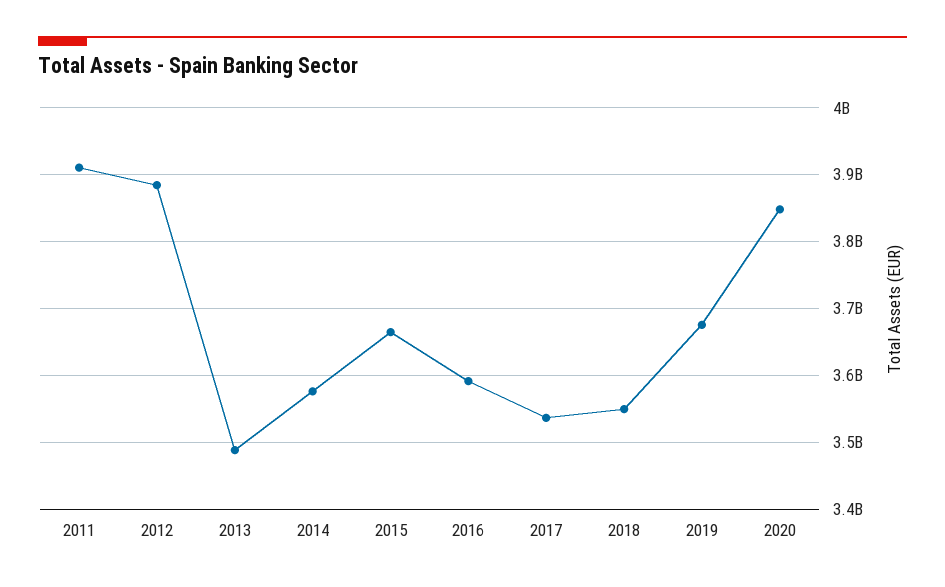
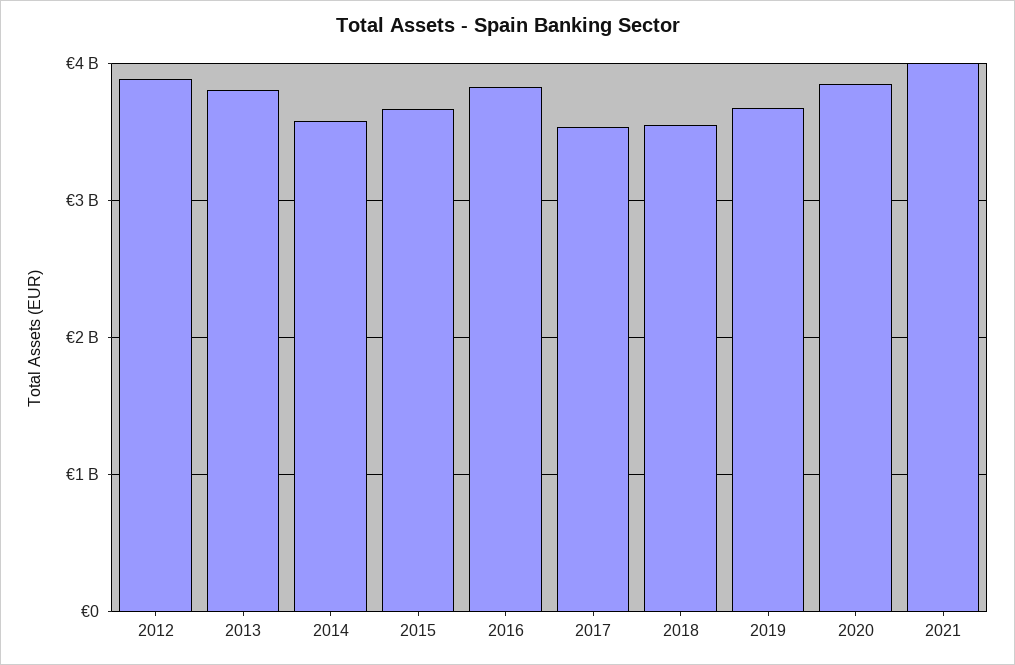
2011: 3910000000 -> none
2013: 3490000000 -> 3800000000
2016: 3590000000 -> 3800000000
2021: none -> 4000000000

